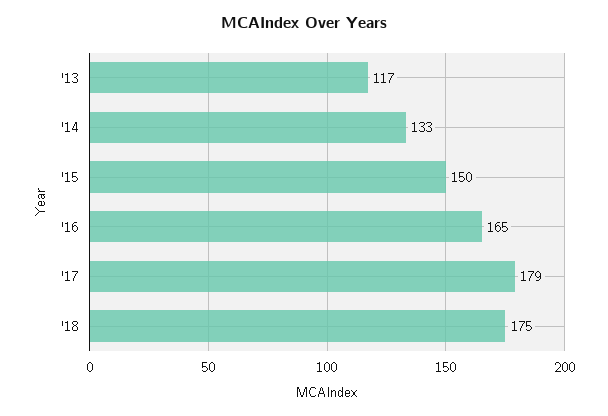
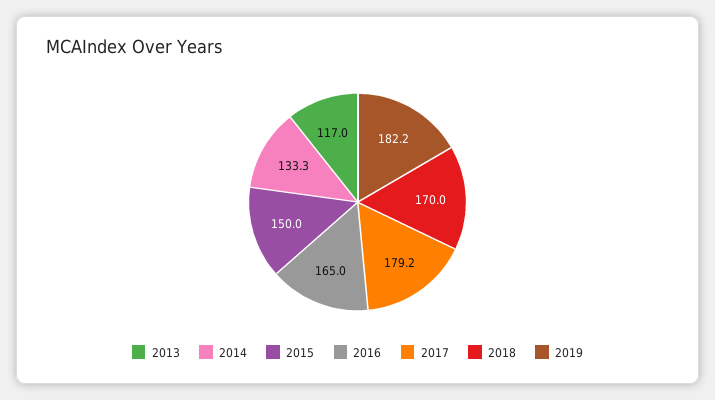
'18: 175 -> 170
2019: none -> 182.2

